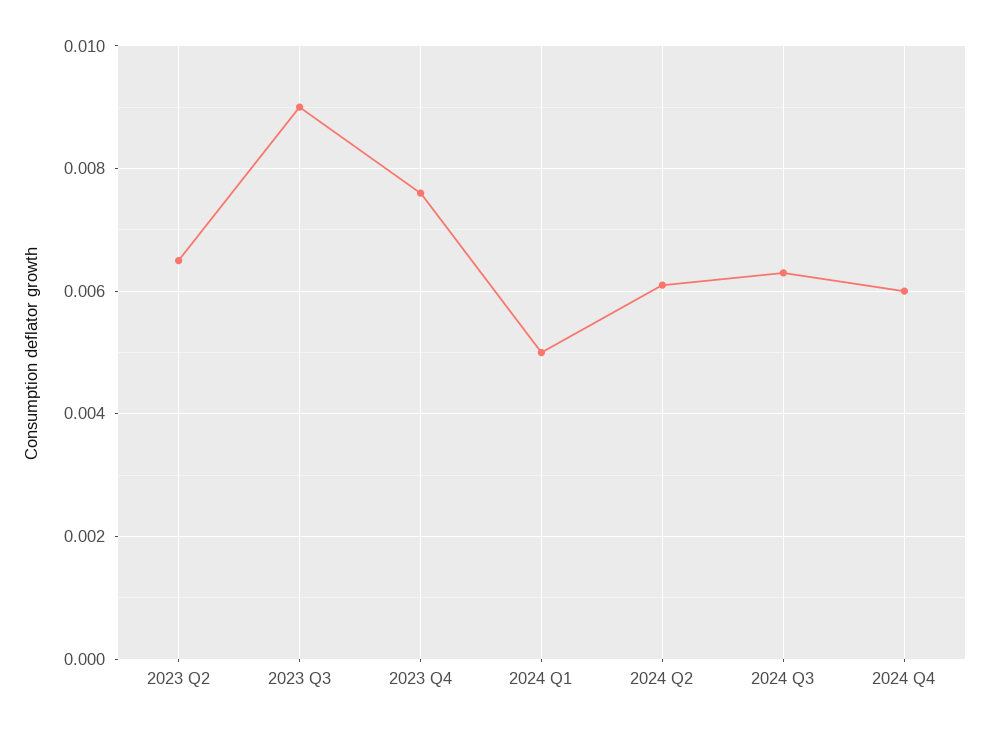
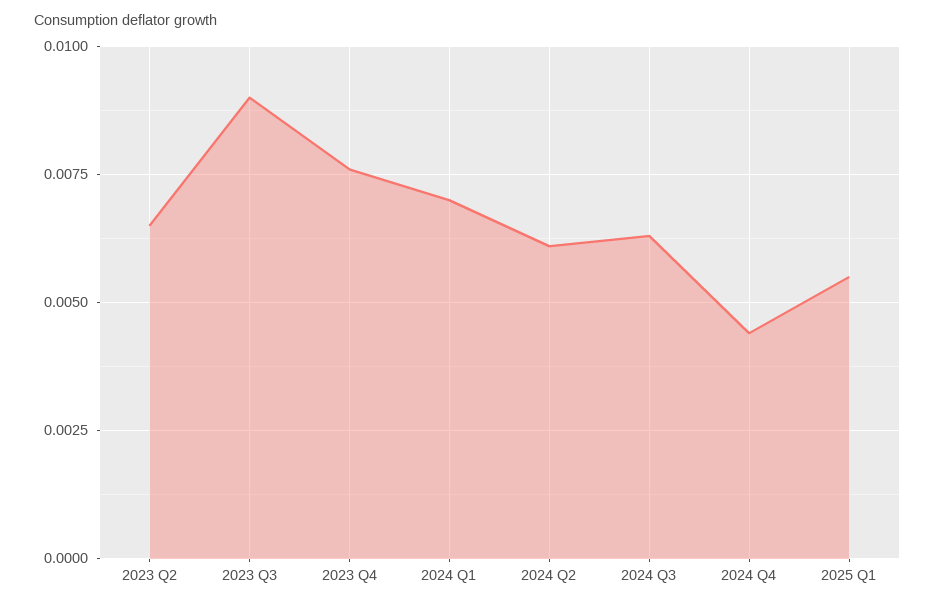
2024 Q1: 0.005 -> 0.007
2024 Q4: 0.006 -> 0.0045
2025 Q1: none -> 0.0055

